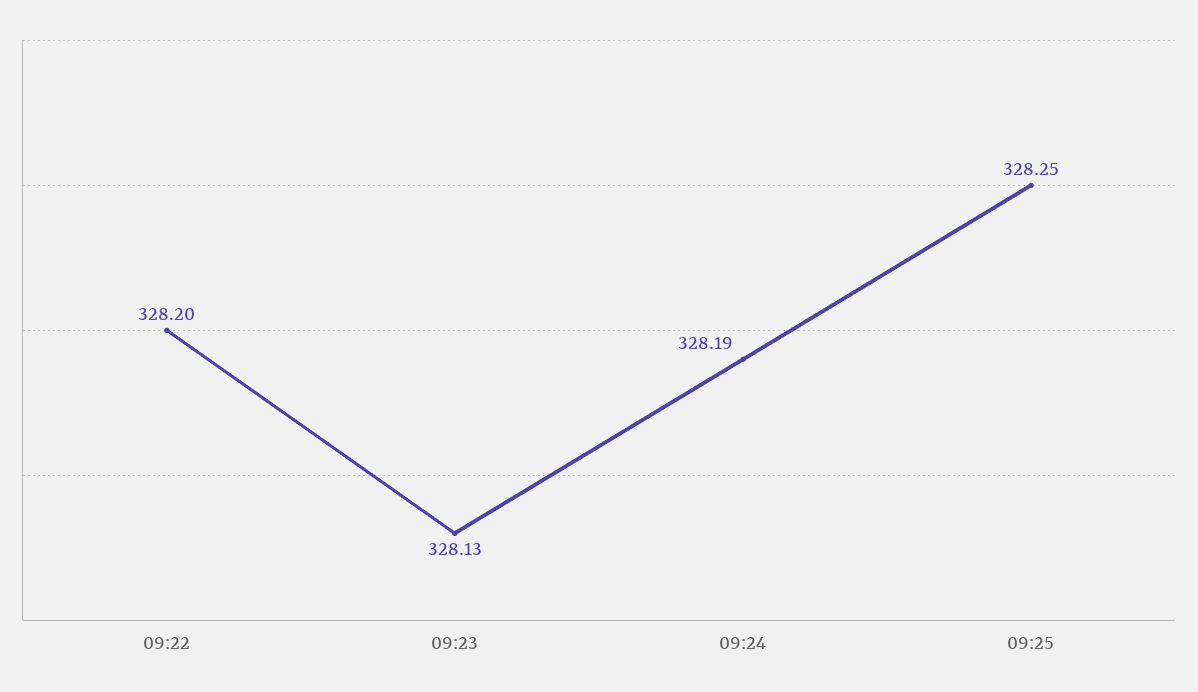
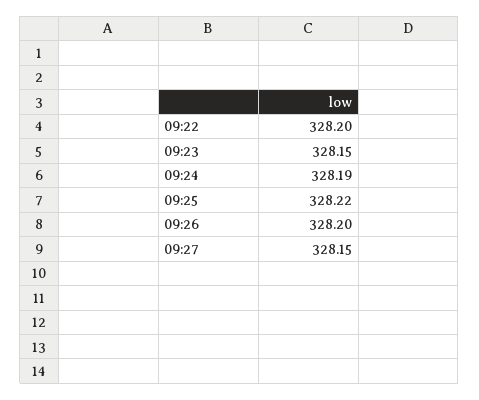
09:23: 328.13 -> 328.15
09:25: 328.25 -> 328.22
09:26: none -> 328.2
09:27: none -> 328.15

